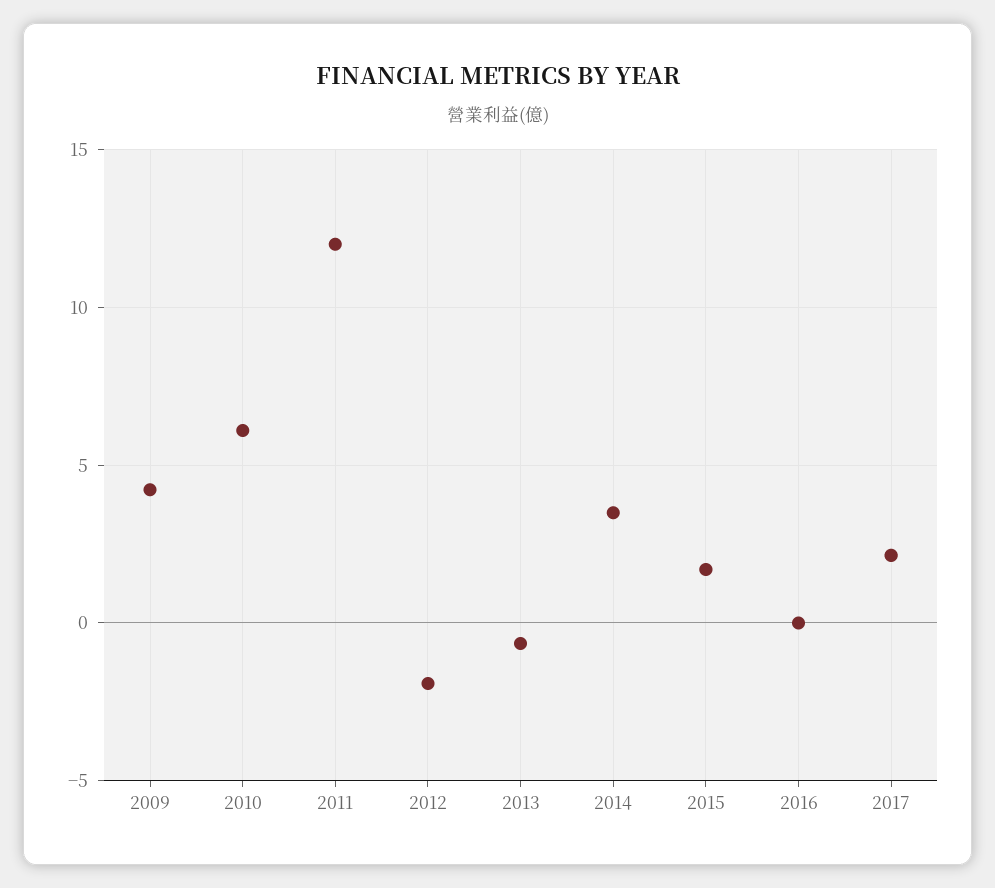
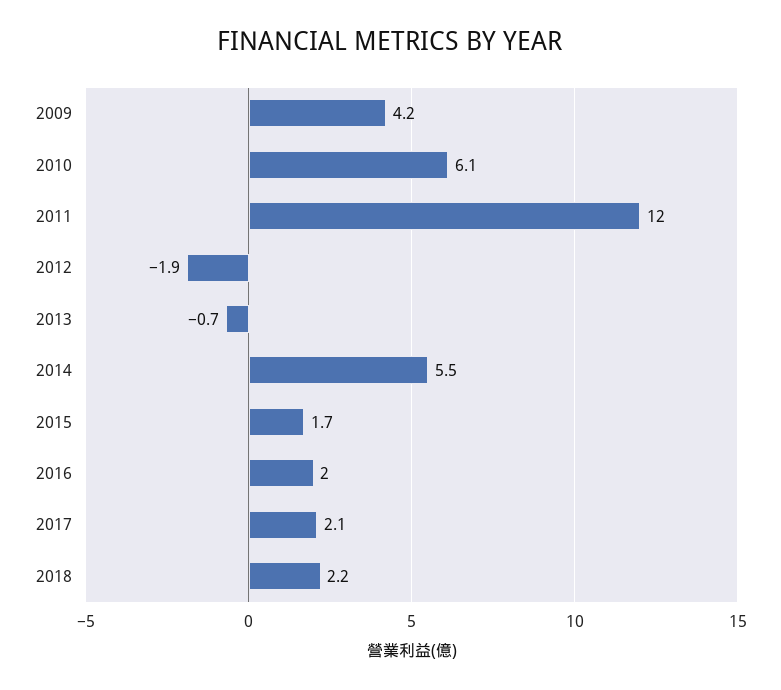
2014: 3.5 -> 5.5
2016: 0 -> 2
2018: none -> 2.2

